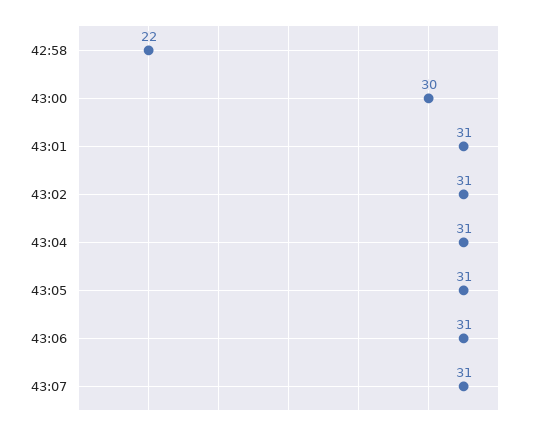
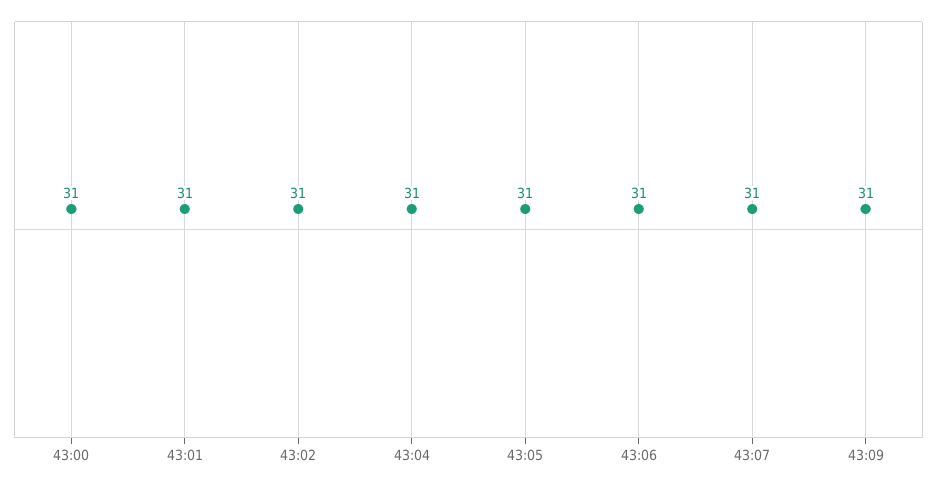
42:58: 22 -> none
43:00: 30 -> 31
43:09: none -> 31

